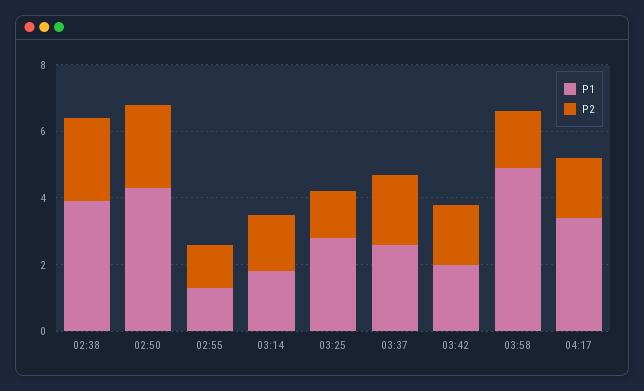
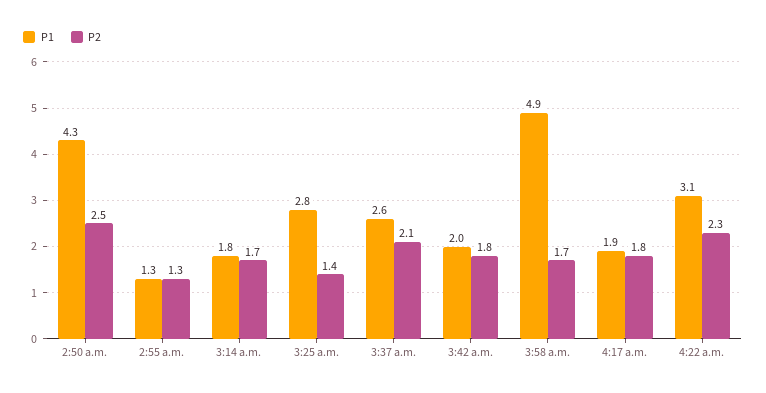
P1, 02:38: 4 -> none
P2, 02:38: 2.5 -> none
P1, 04:17: 3.5 -> 1.9
P1, 4:22 a.m.: none -> 3.1
P2, 4:22 a.m.: none -> 2.3

